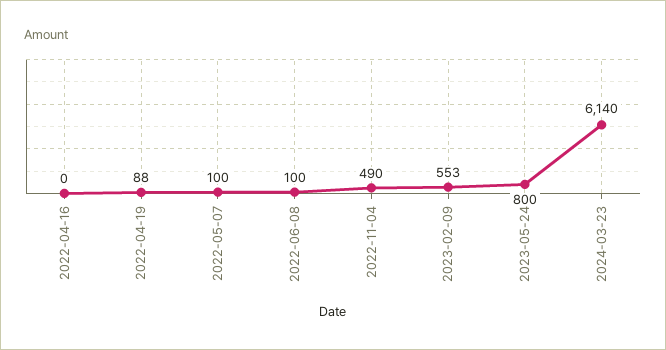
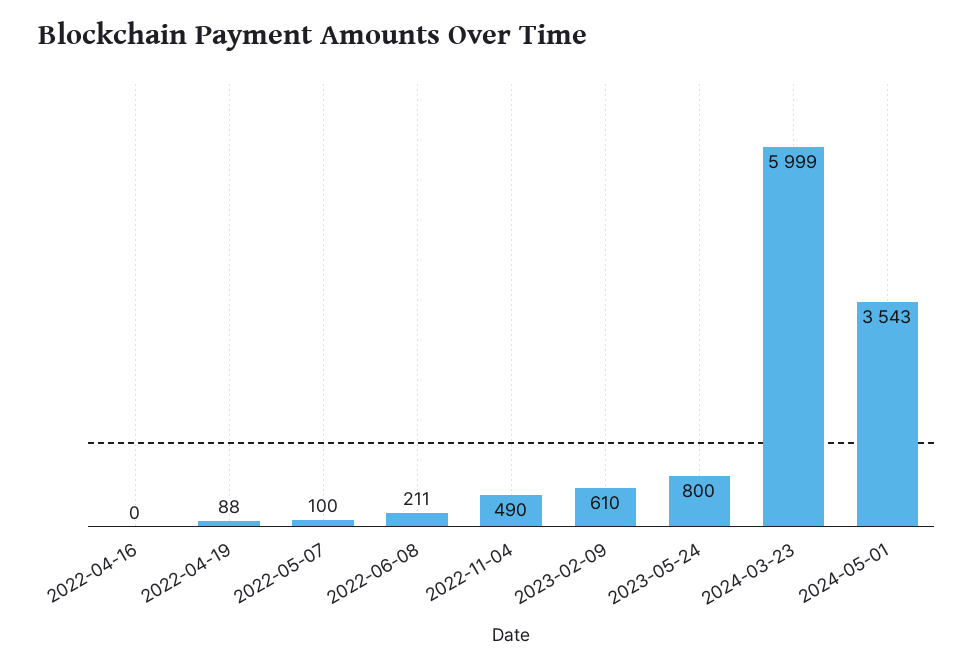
2022-06-08: 100 -> 211
2023-02-09: 553 -> 610
2024-03-23: 6140 -> 5999
2024-05-01: none -> 3543

